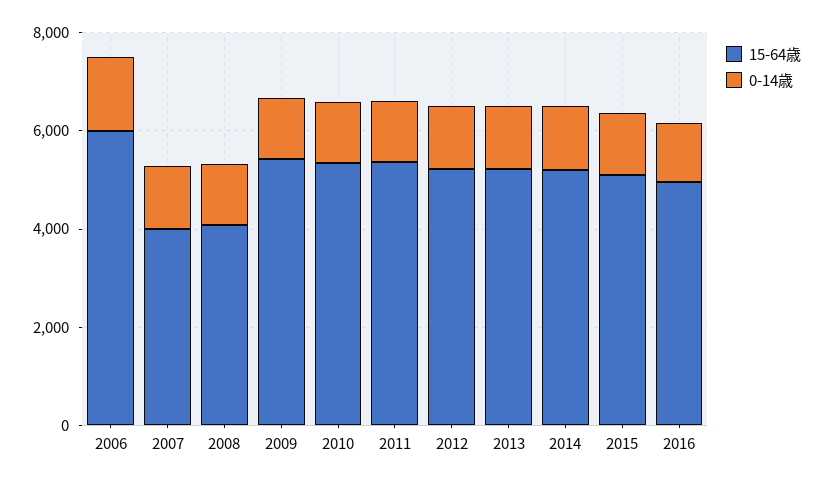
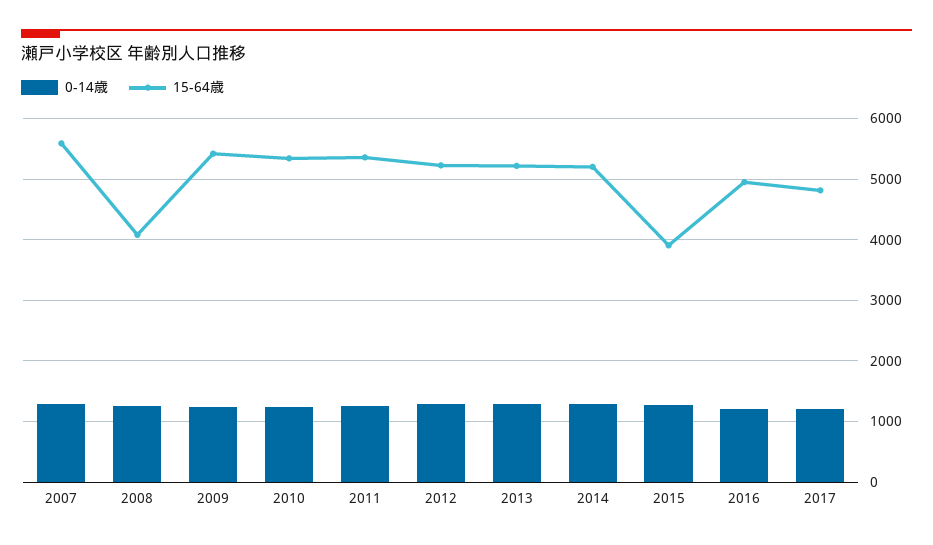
15-64歳, 2006: 6000 -> none
0-14歳, 2006: 1500 -> none
15-64歳, 2007: 4000 -> 5600
15-64歳, 2015: 5000 -> 3900
0-14歳, 2017: none -> 1200
15-64歳, 2017: none -> 4800

